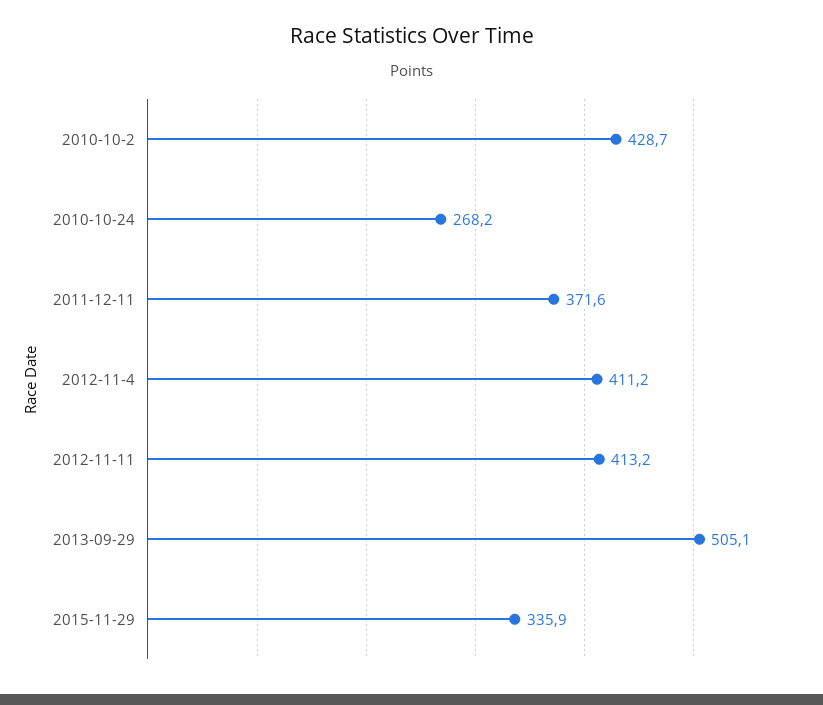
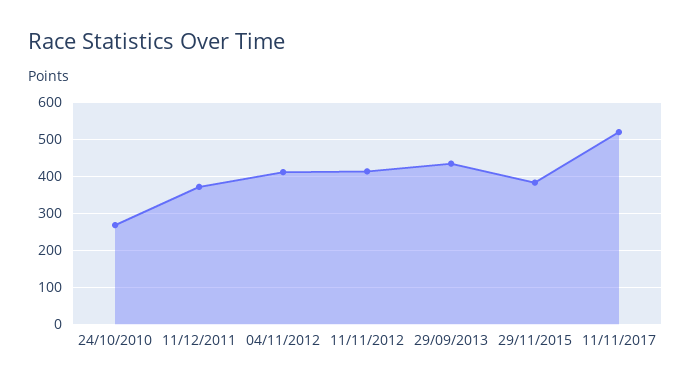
2010-10-2: 428.7 -> none
2013-09-29: 505.1 -> 440
2015-11-29: 335.9 -> 380
11/11/2017: none -> 520

